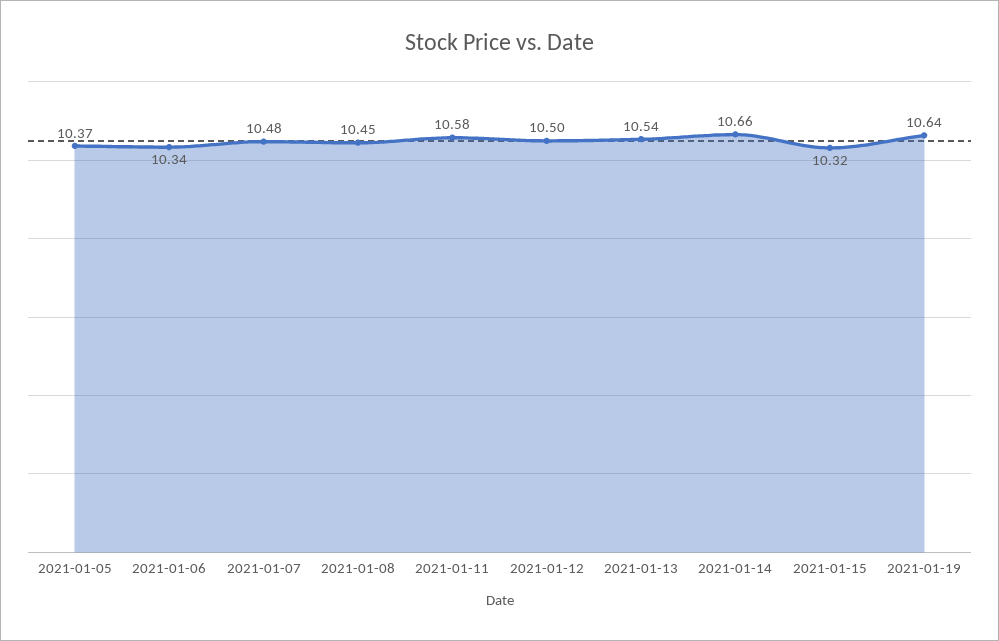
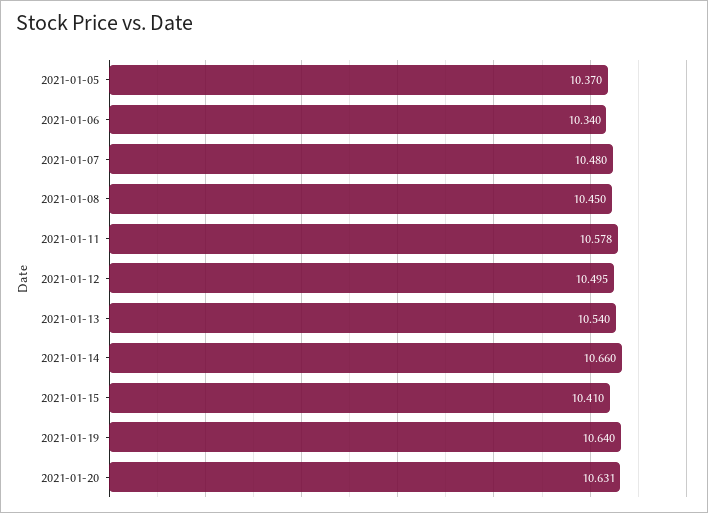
2021-01-15: 10.32 -> 10.41
2021-01-20: none -> 10.631

